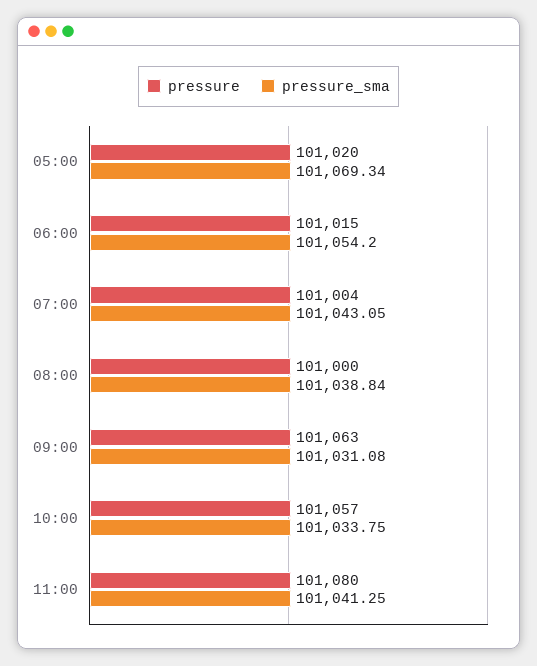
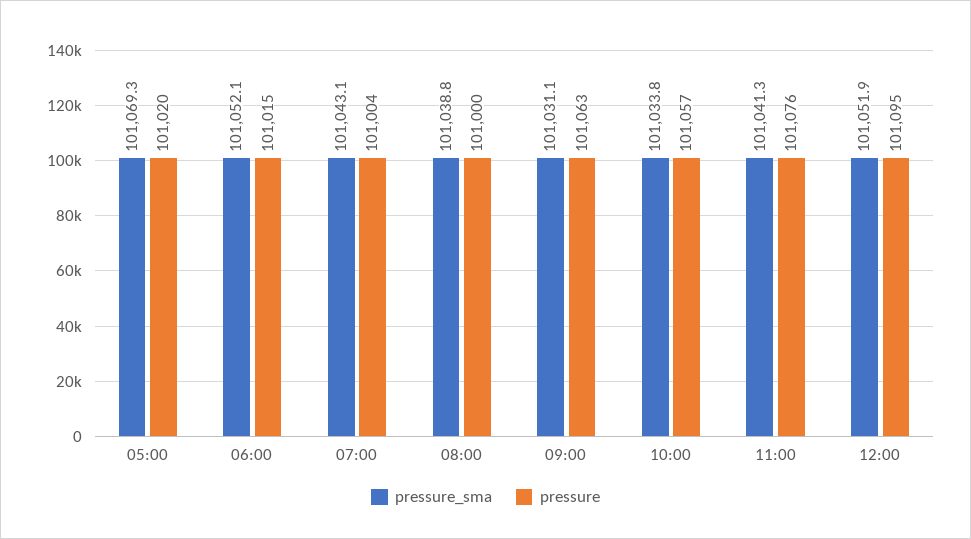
pressure_sma, 06:00: 101054.2 -> 101052.1
pressure, 11:00: 101080 -> 101076
pressure_sma, 12:00: none -> 101051.9
pressure, 12:00: none -> 101095

